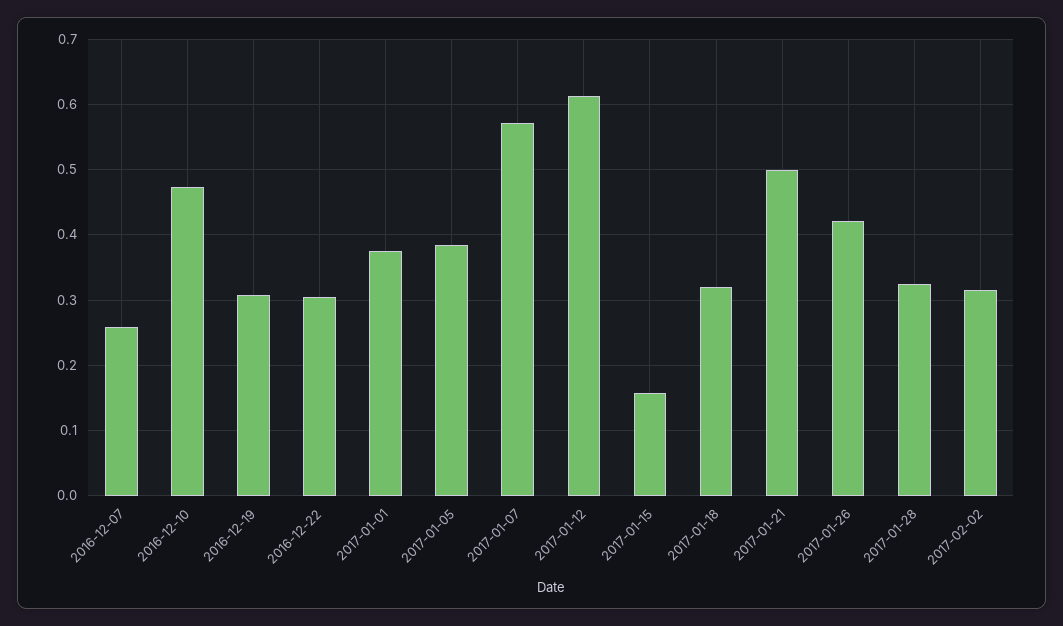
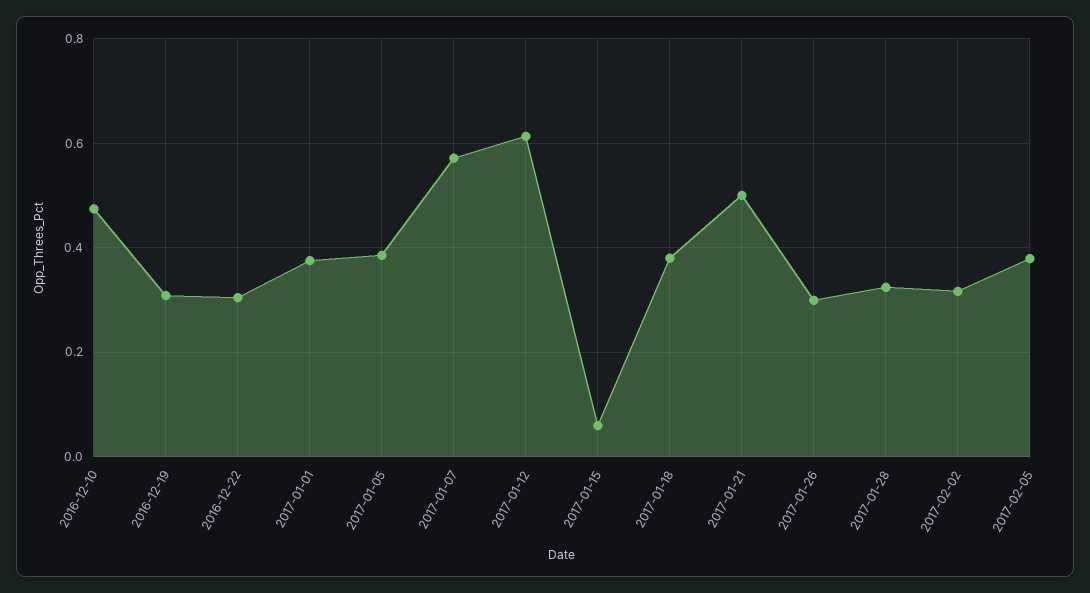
2016-12-07: 0.26 -> none
2017-01-15: 0.16 -> 0.06
2017-01-18: 0.32 -> 0.38
2017-01-26: 0.42 -> 0.3
2017-02-05: none -> 0.38

